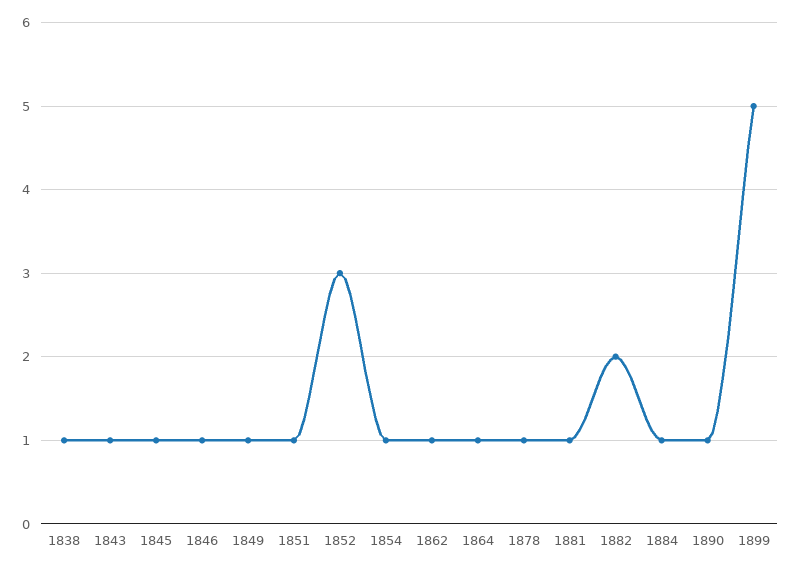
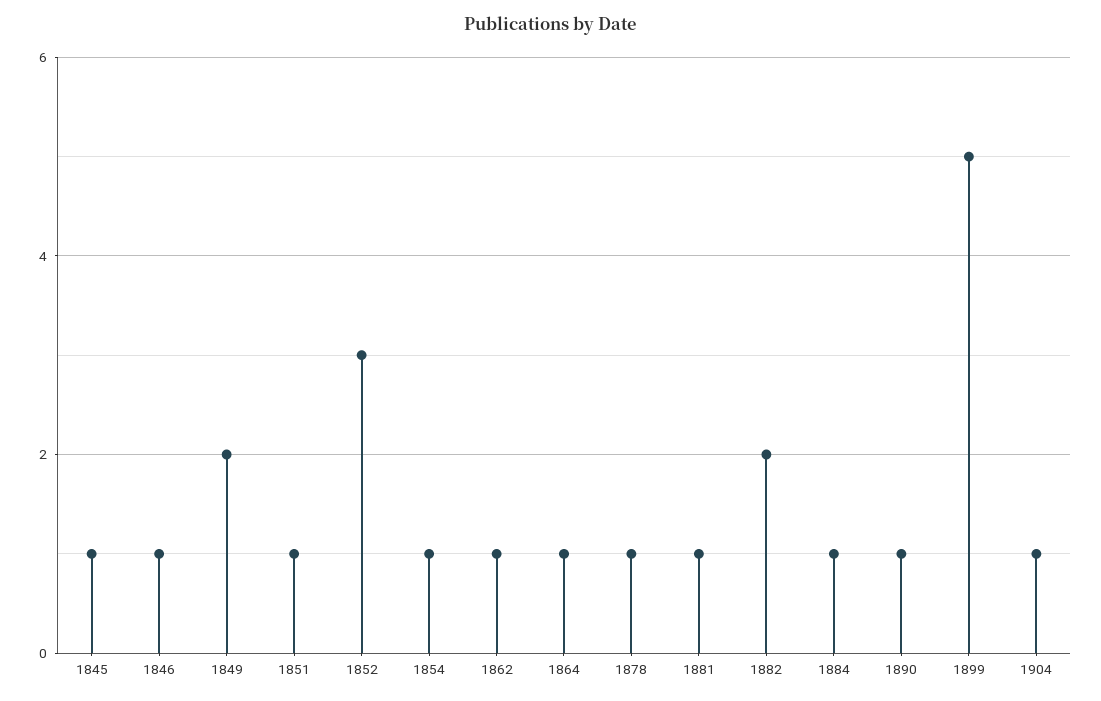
1838: 1 -> none
1843: 1 -> none
1849: 1 -> 2
1904: none -> 1

